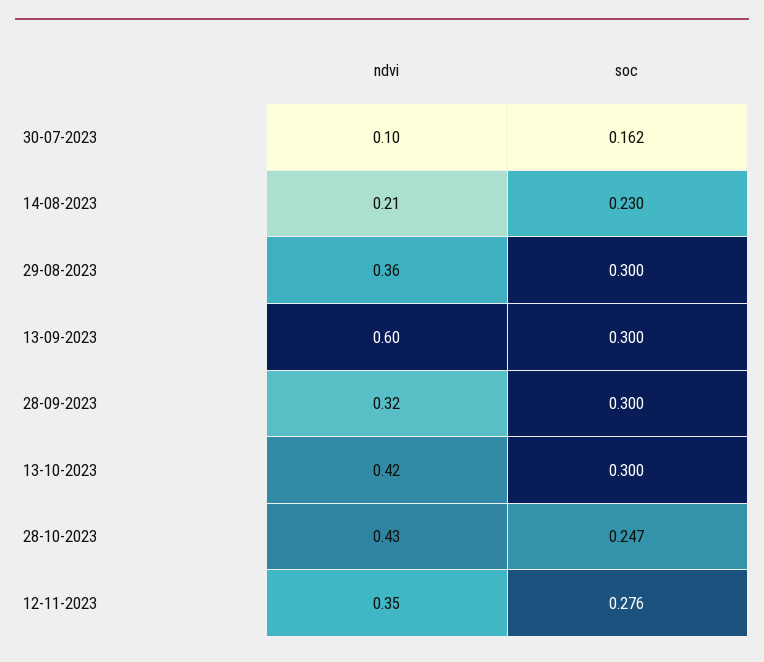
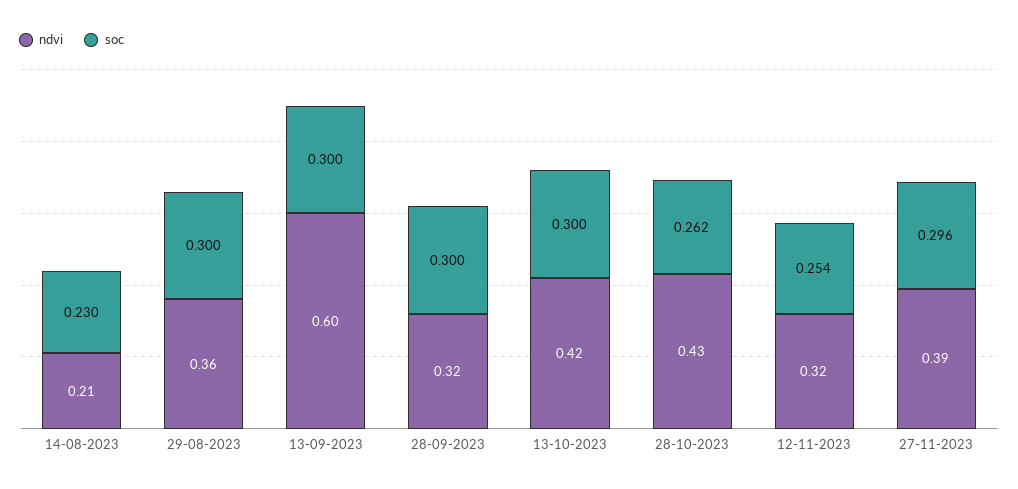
ndvi, 30-07-2023: 0.1 -> none
soc, 30-07-2023: 0.162 -> none
soc, 28-10-2023: 0.247 -> 0.262
ndvi, 12-11-2023: 0.35 -> 0.32
soc, 12-11-2023: 0.276 -> 0.254
ndvi, 27-11-2023: none -> 0.39
soc, 27-11-2023: none -> 0.296

